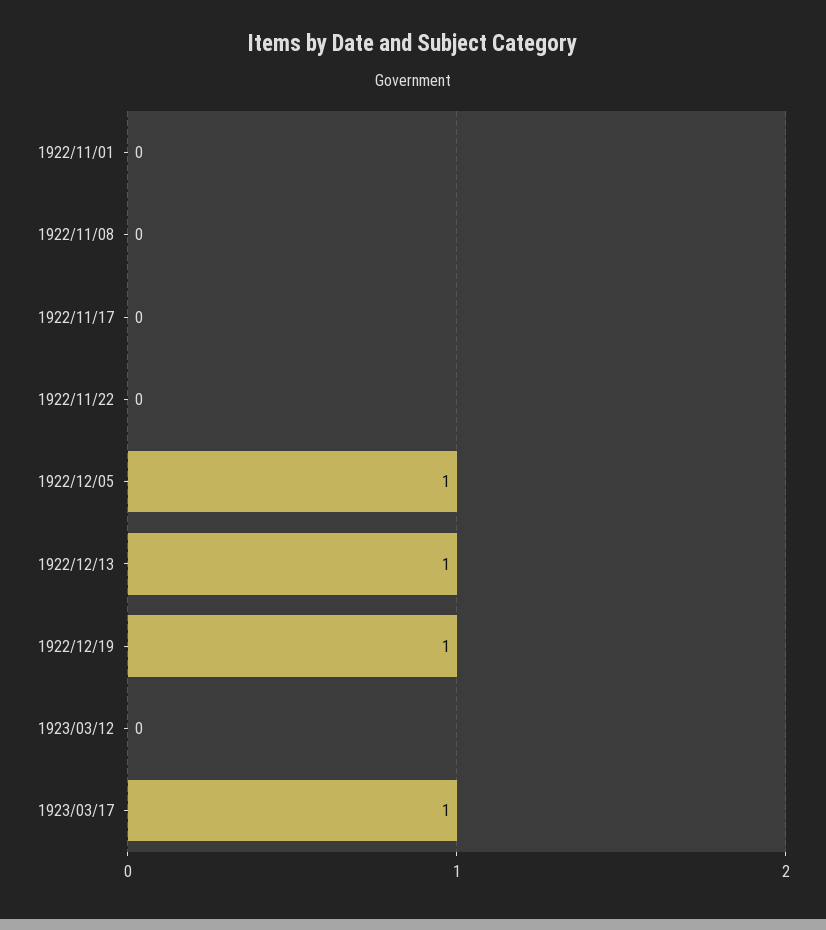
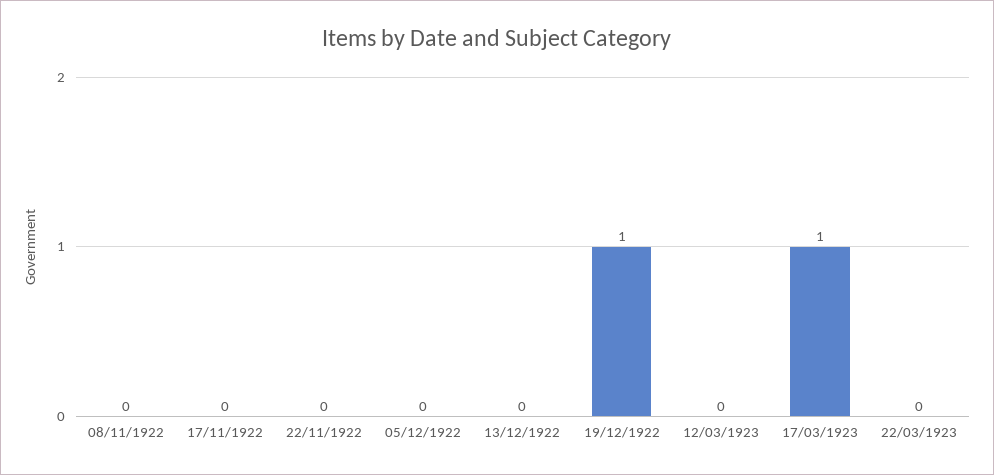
1922/11/01: 0 -> none
1922/12/05: 1 -> 0
1922/12/13: 1 -> 0
22/03/1923: none -> 0

